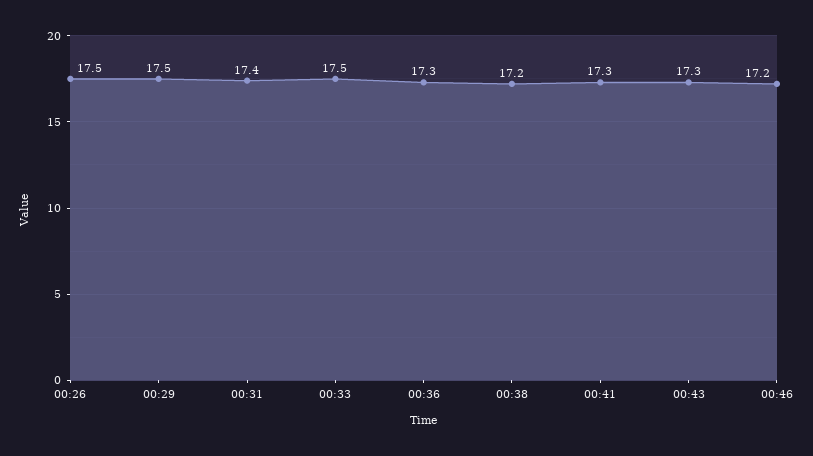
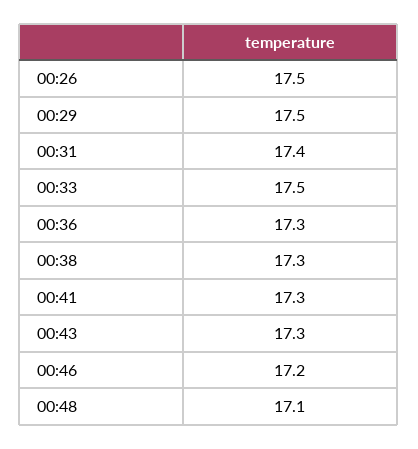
00:38: 17.2 -> 17.3
00:48: none -> 17.1

